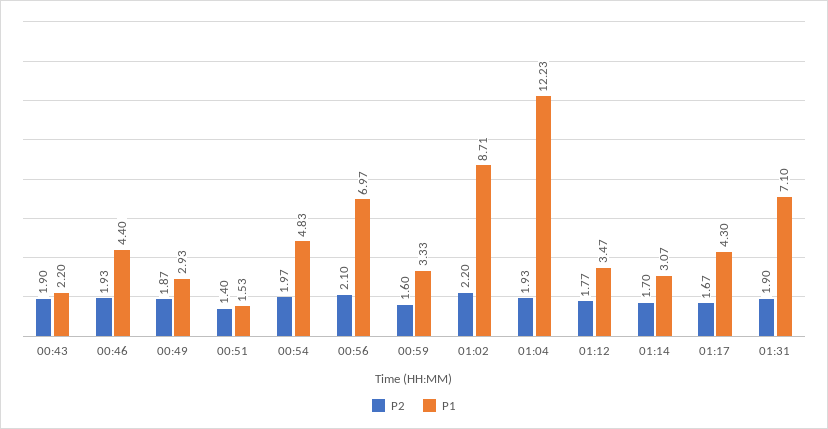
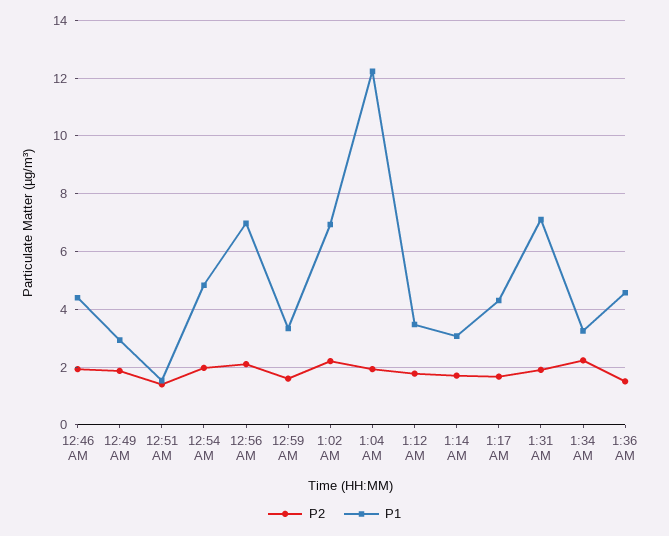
P2, 00:43: 1.9 -> none
P1, 00:43: 2.2 -> none
P1, 01:02: 8.71 -> 7
P2, 1:34 AM: none -> 2.25
P1, 1:34 AM: none -> 3.25
P2, 1:36 AM: none -> 1.5
P1, 1:36 AM: none -> 4.5

